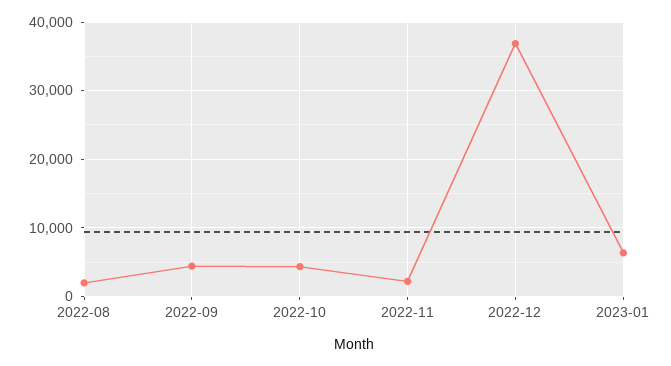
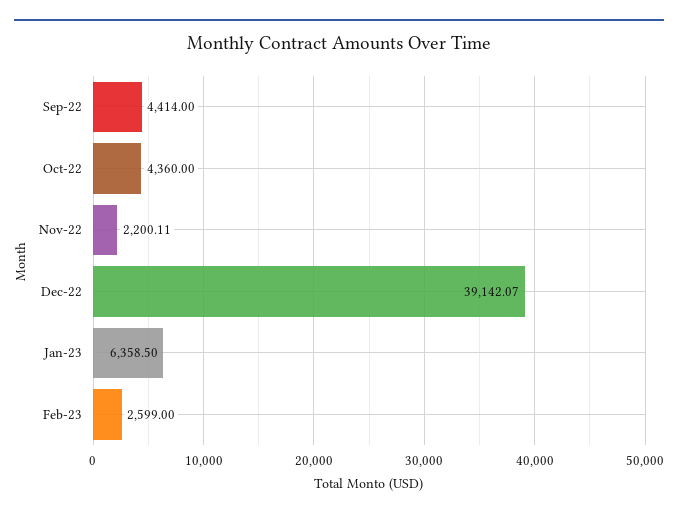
2022-08: 2000 -> none
2022-12: 37000 -> 39142.07
Feb-23: none -> 2599

